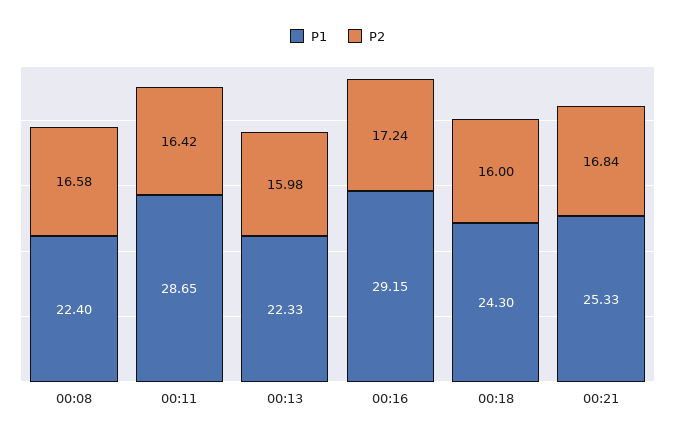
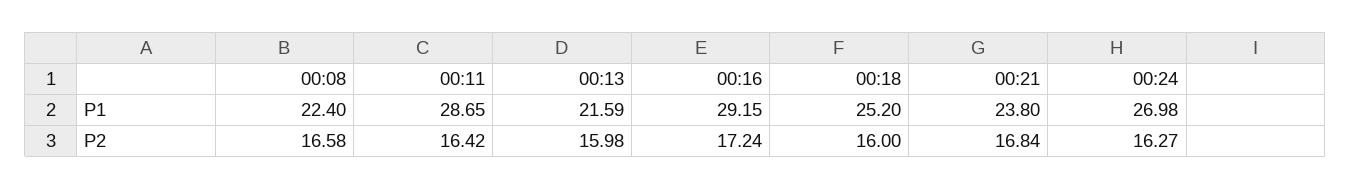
P1, 00:13: 22.33 -> 21.59
P1, 00:18: 24.3 -> 25.2
P1, 00:21: 25.33 -> 23.8
P1, 00:24: none -> 26.98
P2, 00:24: none -> 16.27

